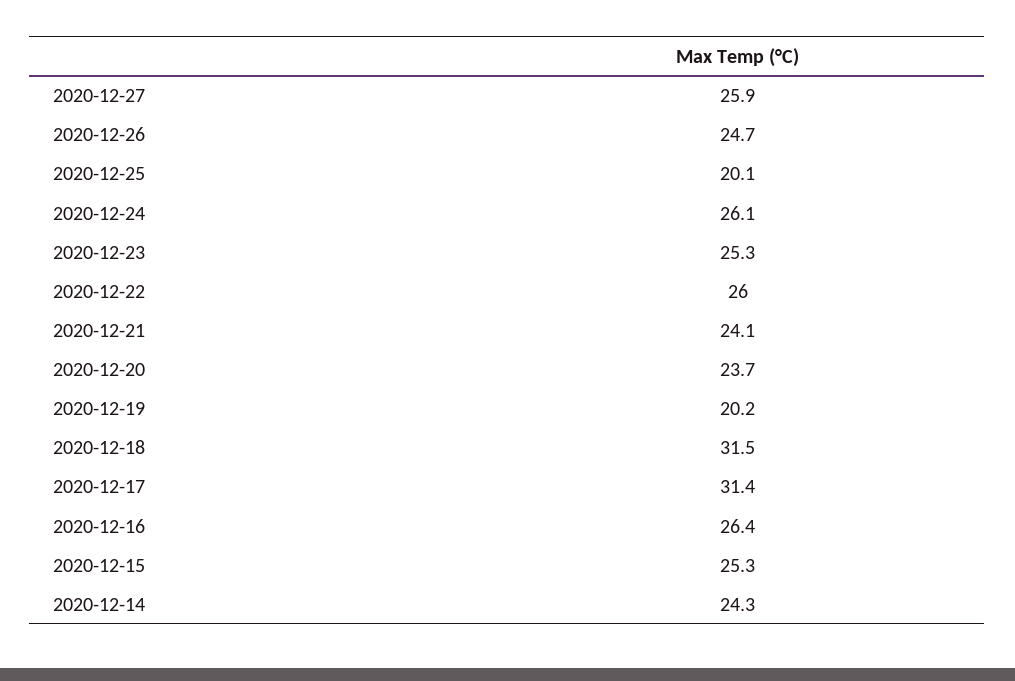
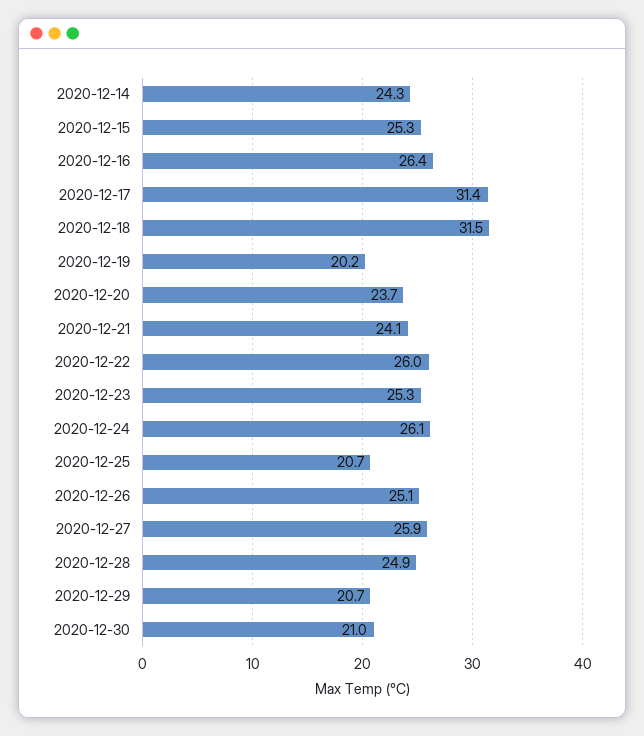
2020-12-26: 24.7 -> 25.1
2020-12-25: 20.1 -> 20.7
2020-12-28: none -> 24.9
2020-12-29: none -> 20.7
2020-12-30: none -> 21

